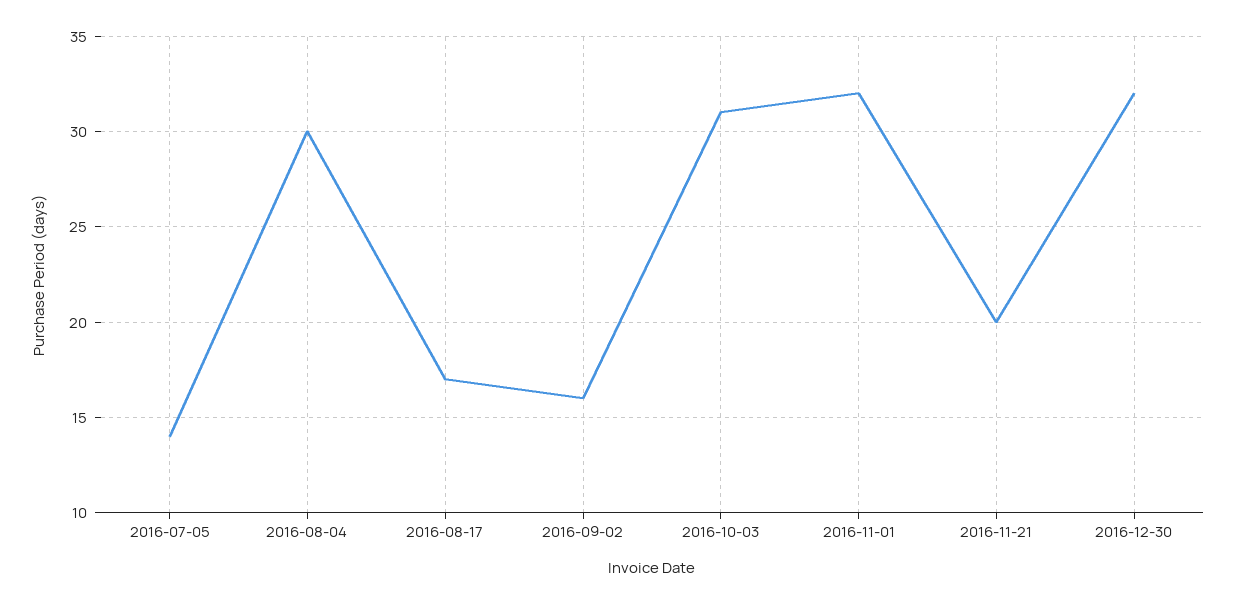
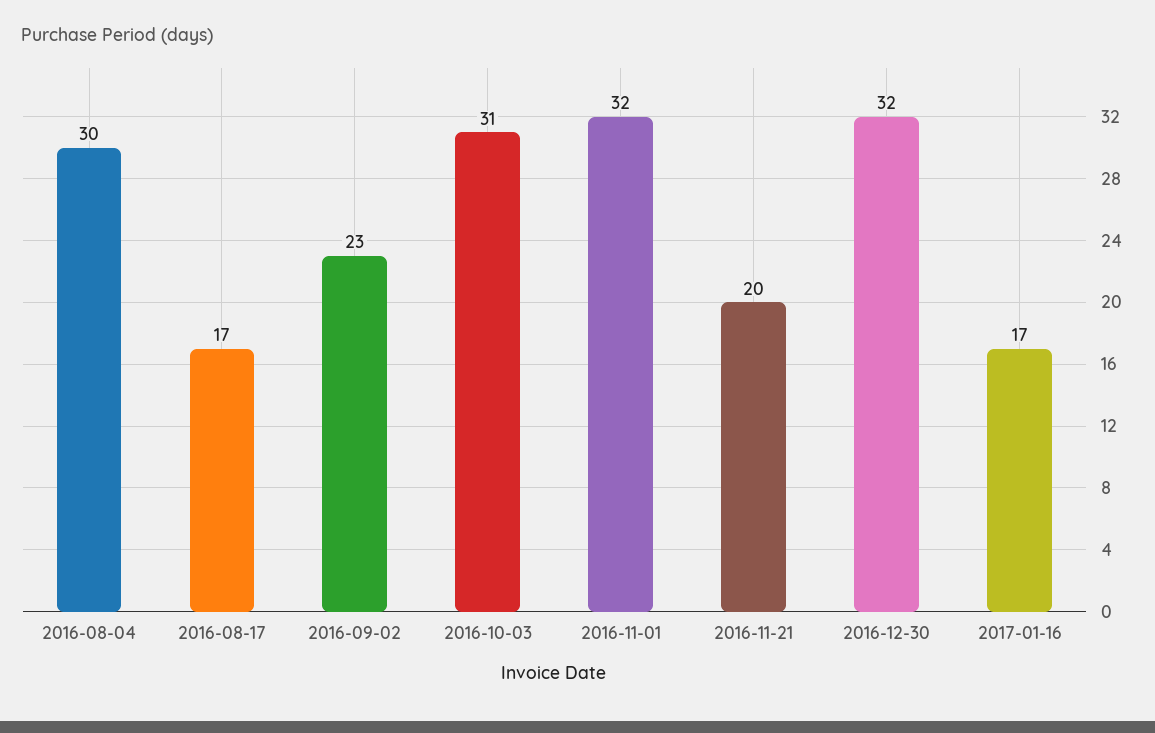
2016-07-05: 14 -> none
2016-09-02: 16 -> 23
2017-01-16: none -> 17

